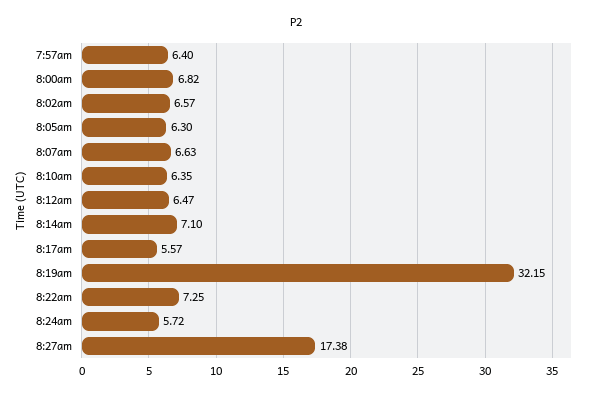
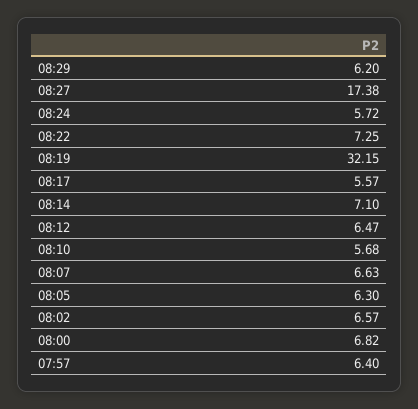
8:10am: 6.35 -> 5.68
08:29: none -> 6.2

